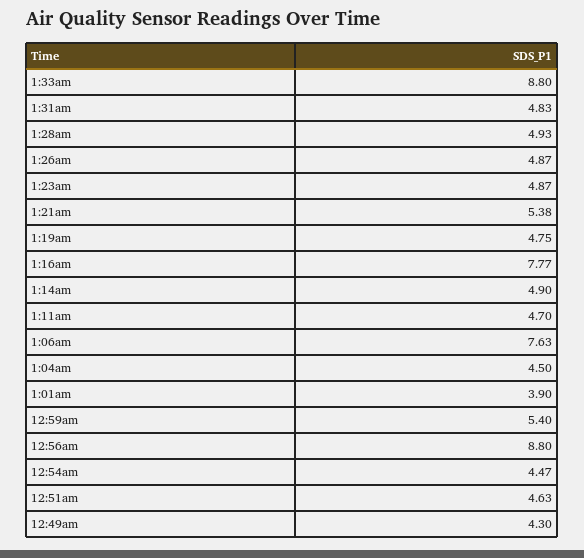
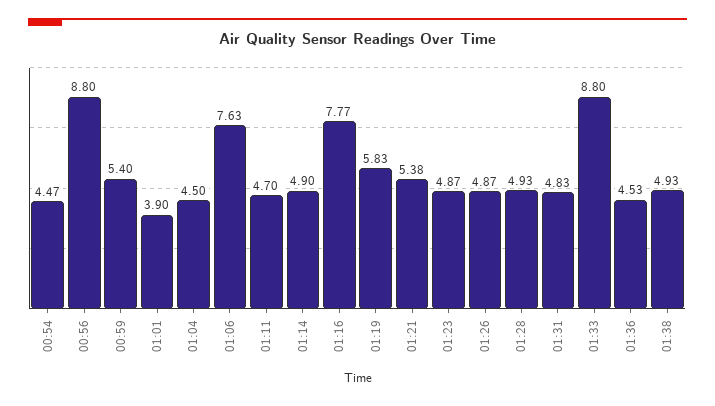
1:19am: 4.75 -> 5.83
12:51am: 4.63 -> none
12:49am: 4.3 -> none
01:36: none -> 4.53
01:38: none -> 4.93

